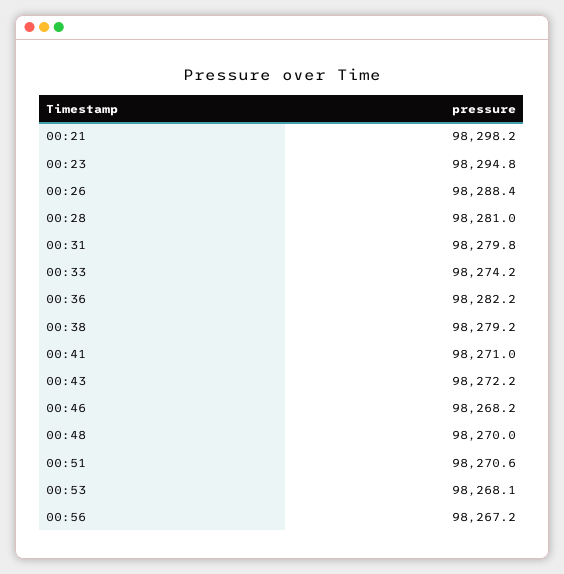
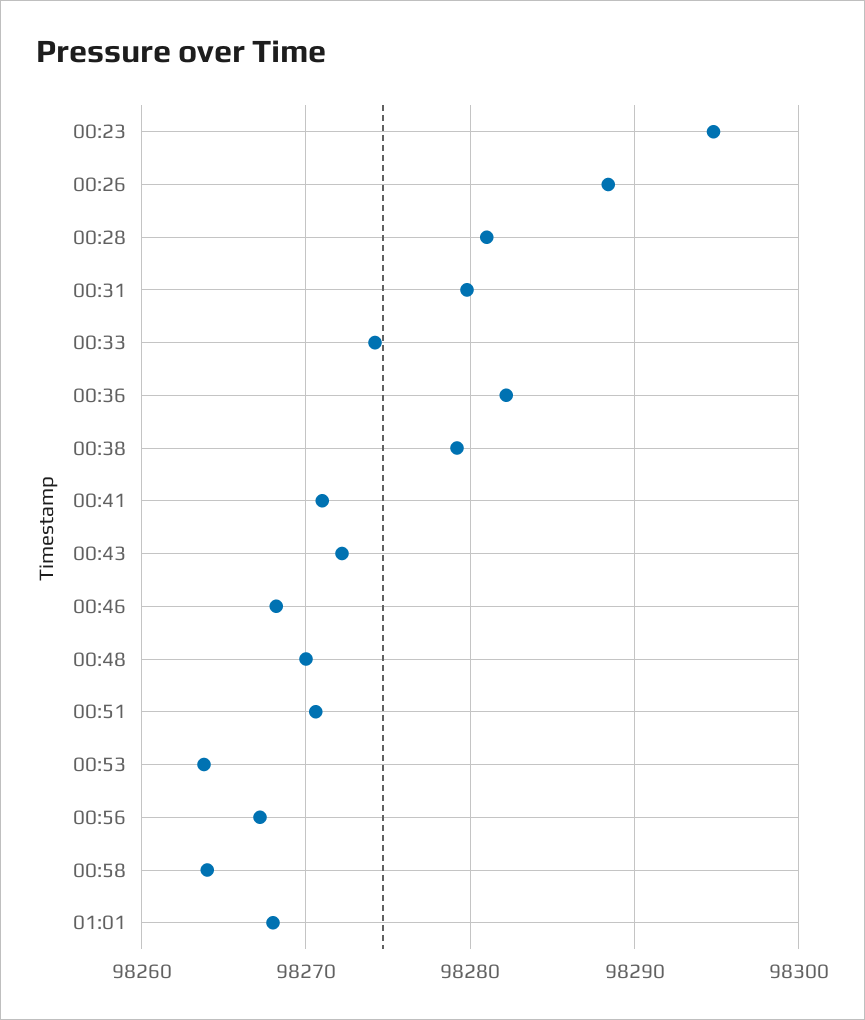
00:21: 98298.2 -> none
00:53: 98268.1 -> 98264
00:58: none -> 98264
01:01: none -> 98268

